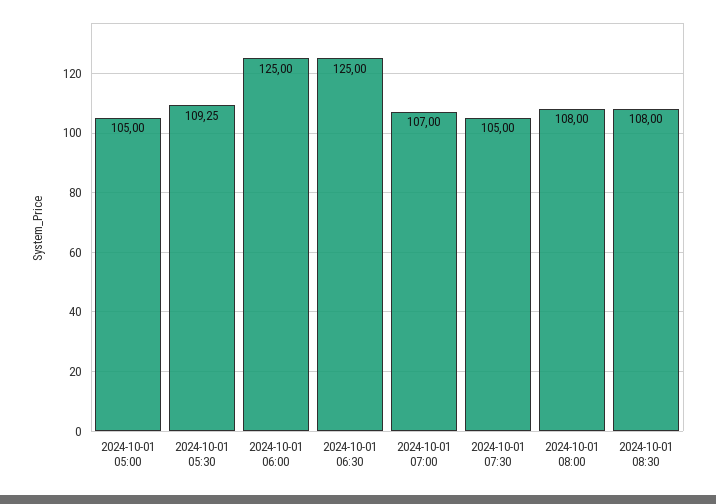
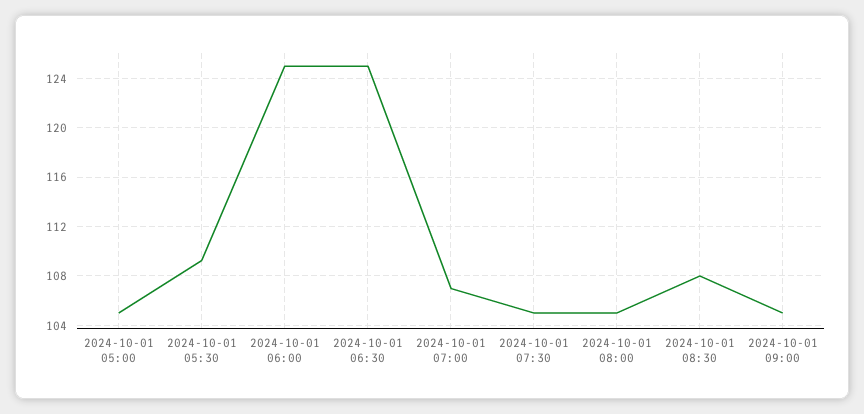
2024-10-01 08:00: 108 -> 105
2024-10-01 09:00: none -> 105

